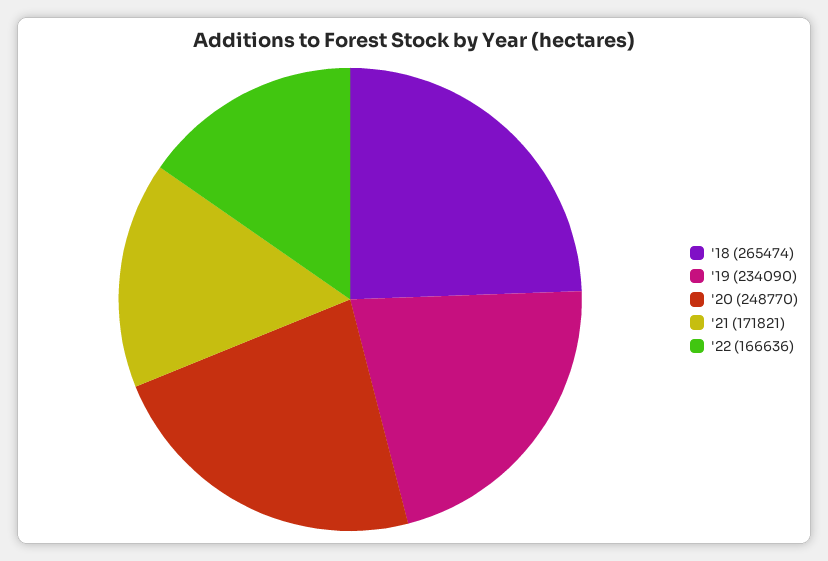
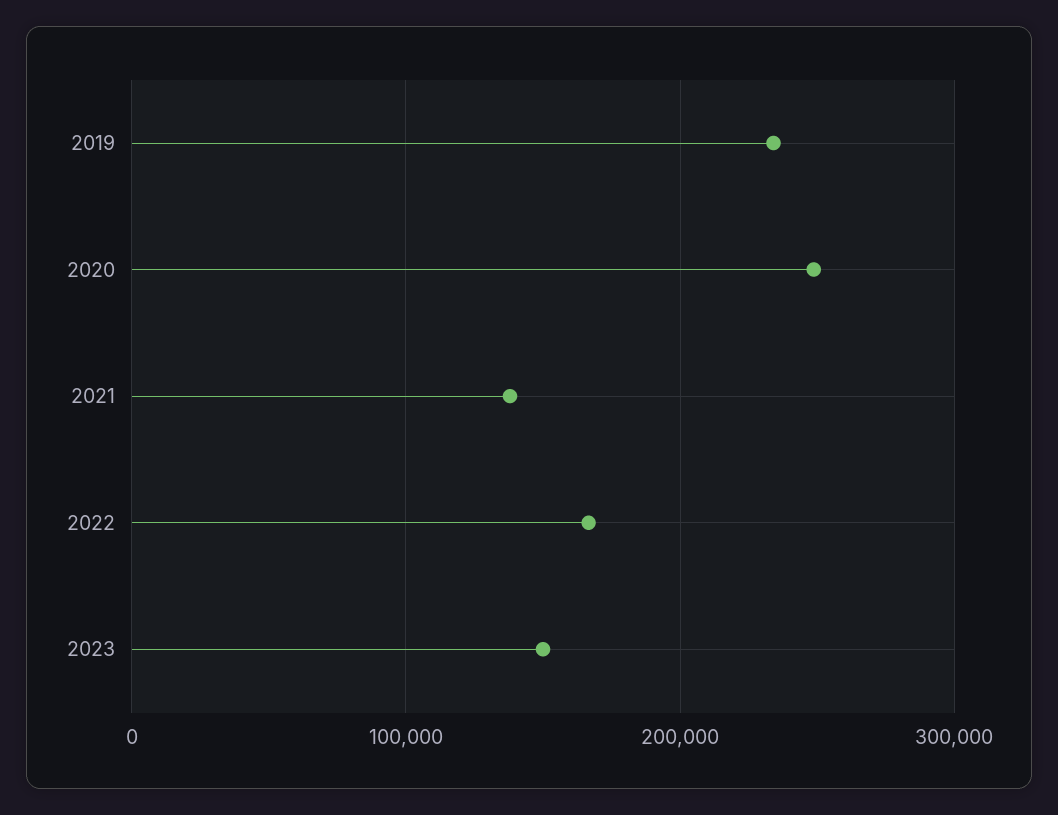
'18: 265474 -> none
'21: 171821 -> 140000
2023: none -> 150000

